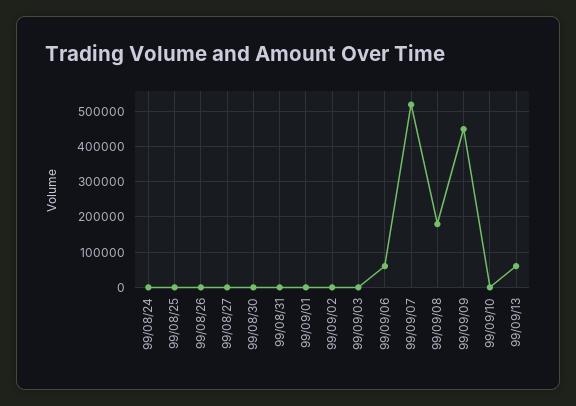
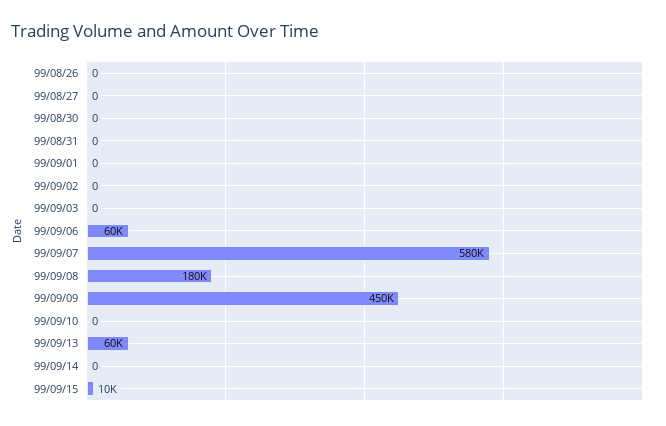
99/08/24: 0 -> none
99/08/25: 0 -> none
99/09/07: 520000 -> 580000
99/09/14: none -> 0
99/09/15: none -> 10000

